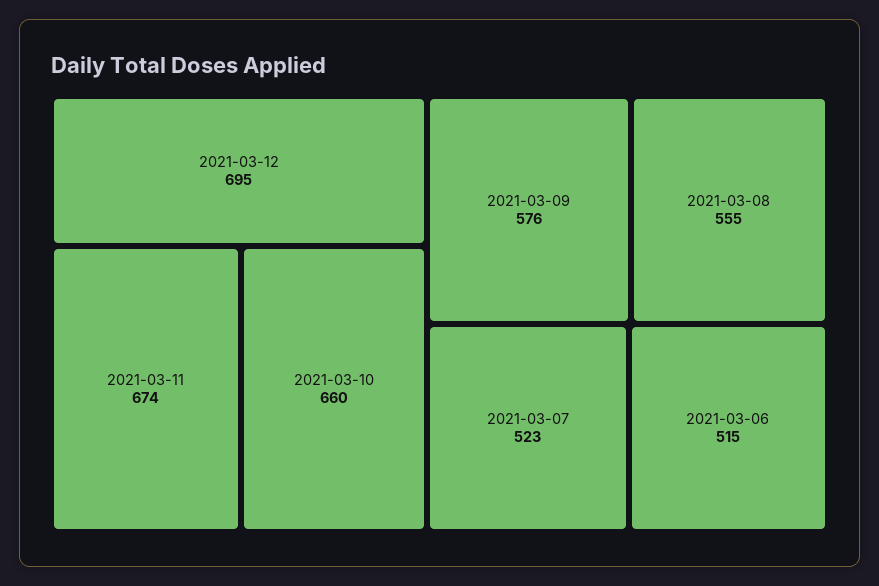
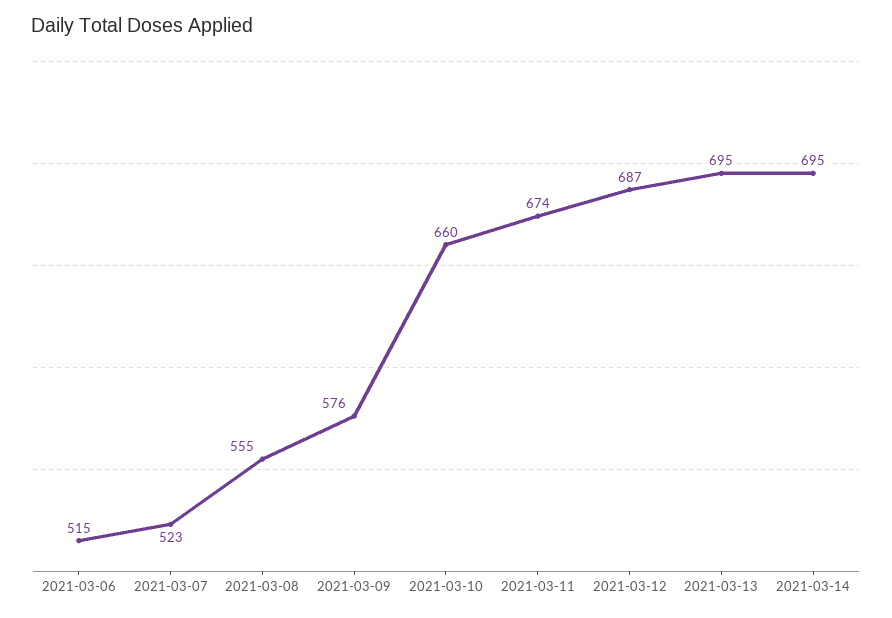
2021-03-12: 695 -> 687
2021-03-13: none -> 695
2021-03-14: none -> 695

